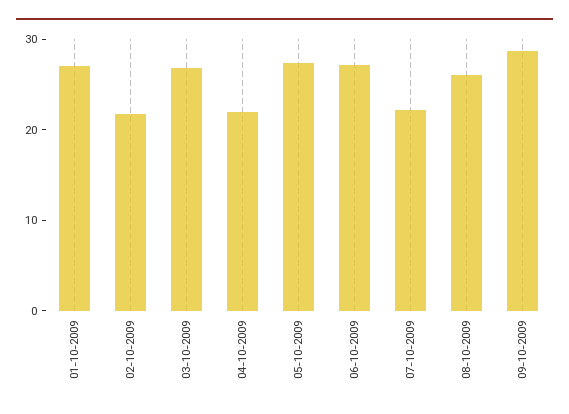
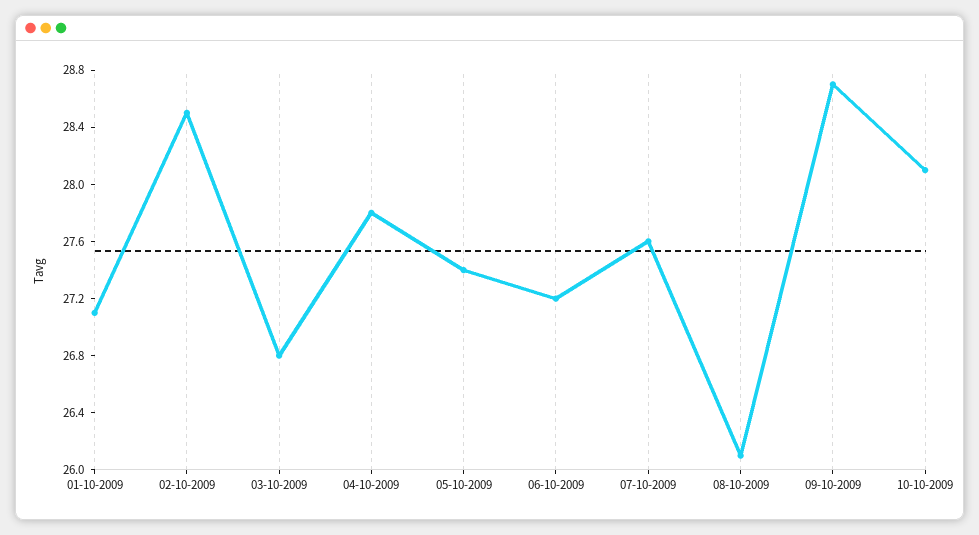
02-10-2009: 22 -> 28.5
04-10-2009: 22 -> 27.8
07-10-2009: 22 -> 27.6
10-10-2009: none -> 28.1

